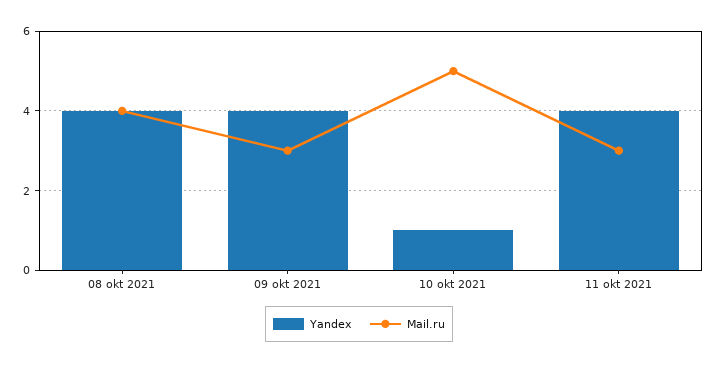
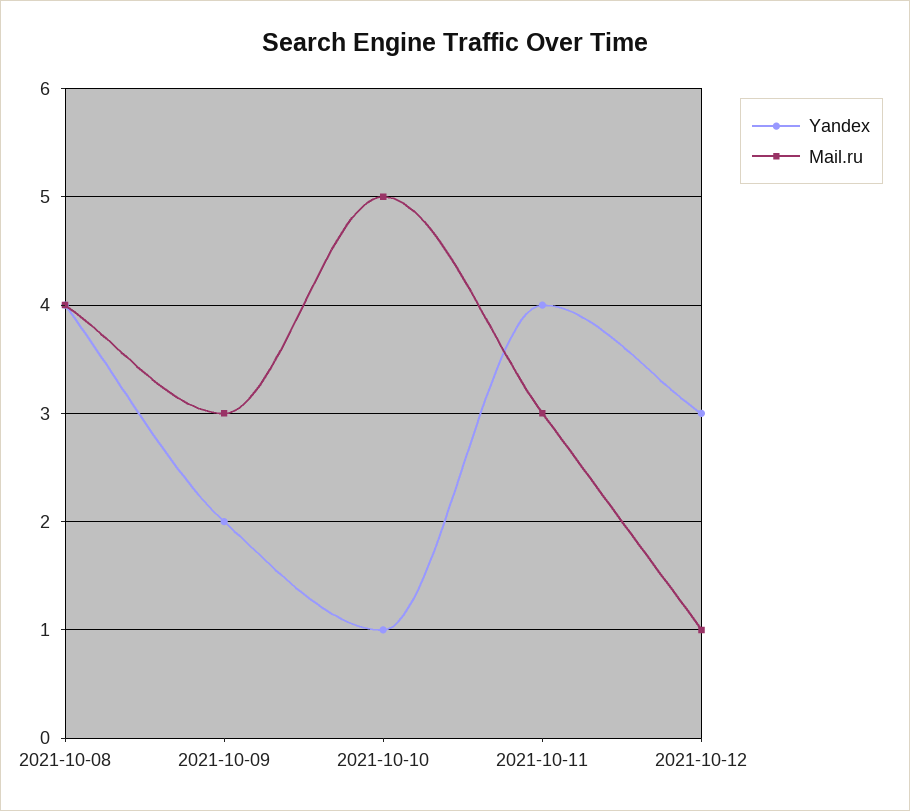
Yandex, 09 okt 2021: 4 -> 2
Yandex, 2021-10-12: none -> 3
Mail.ru, 2021-10-12: none -> 1

